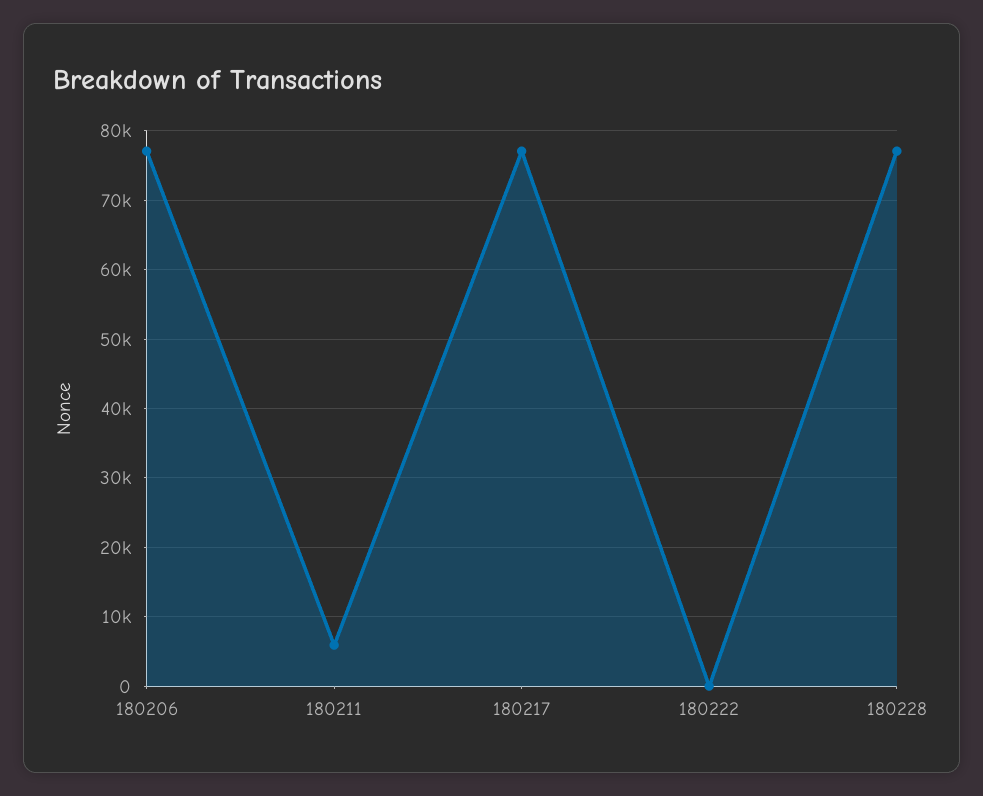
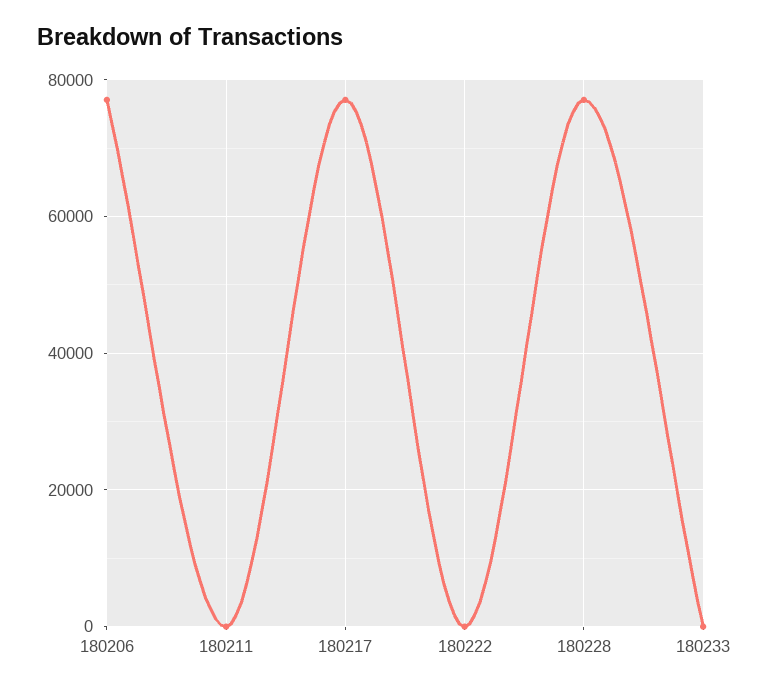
180211: 6000 -> 0
180233: none -> 0

